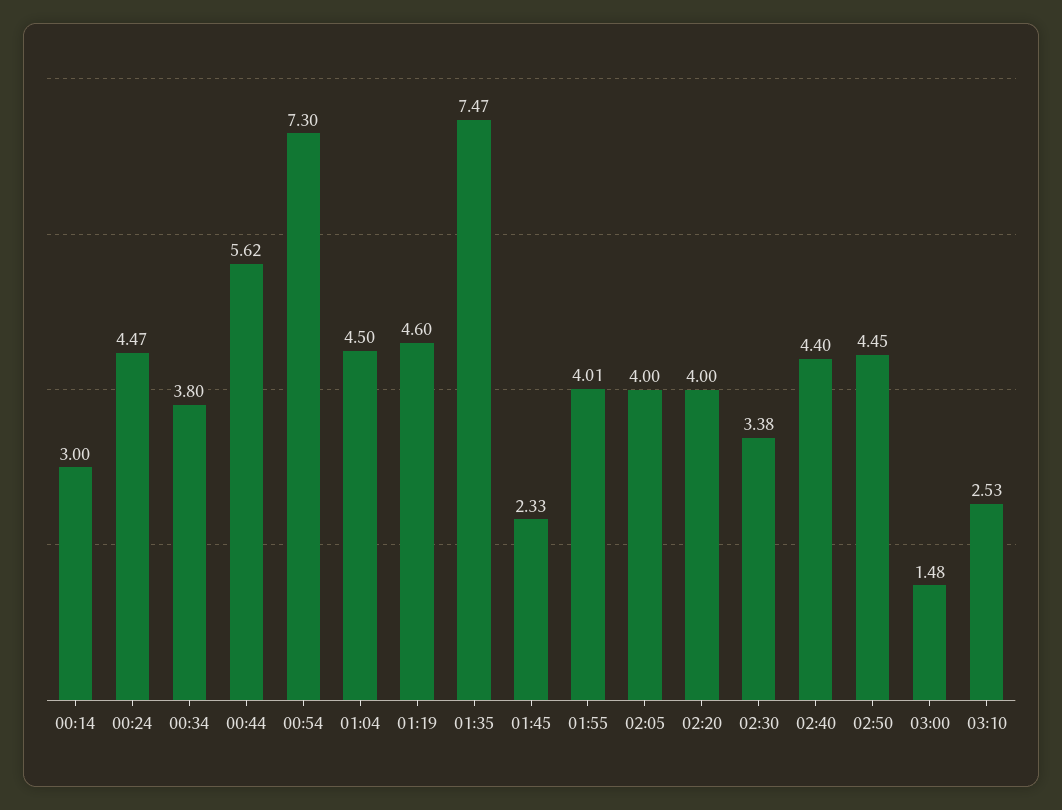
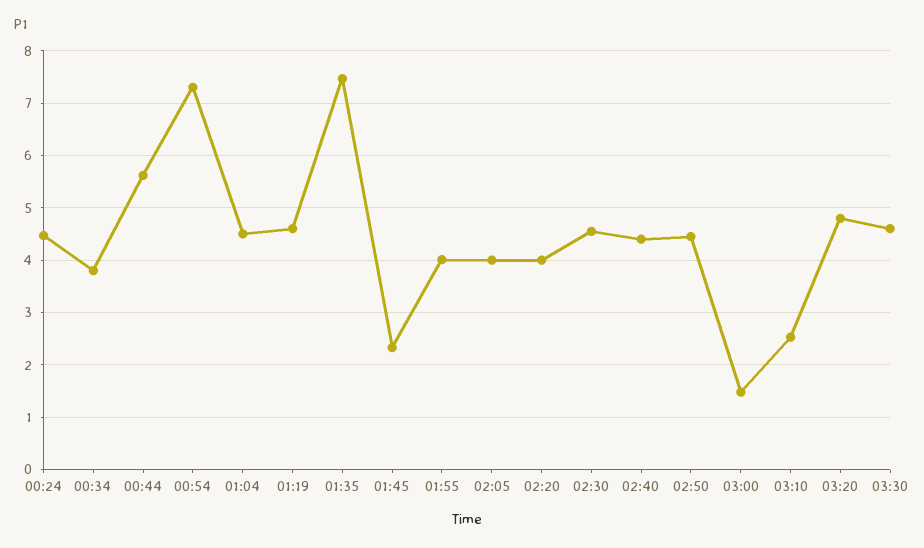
00:14: 3 -> none
02:30: 3.38 -> 4.6
03:20: none -> 4.8
03:30: none -> 4.6

